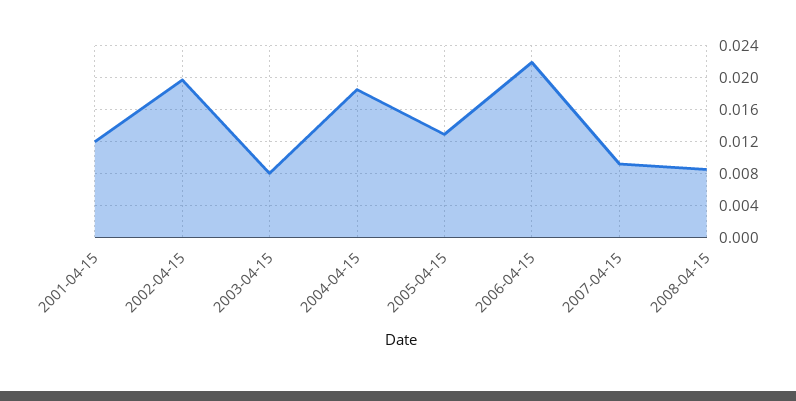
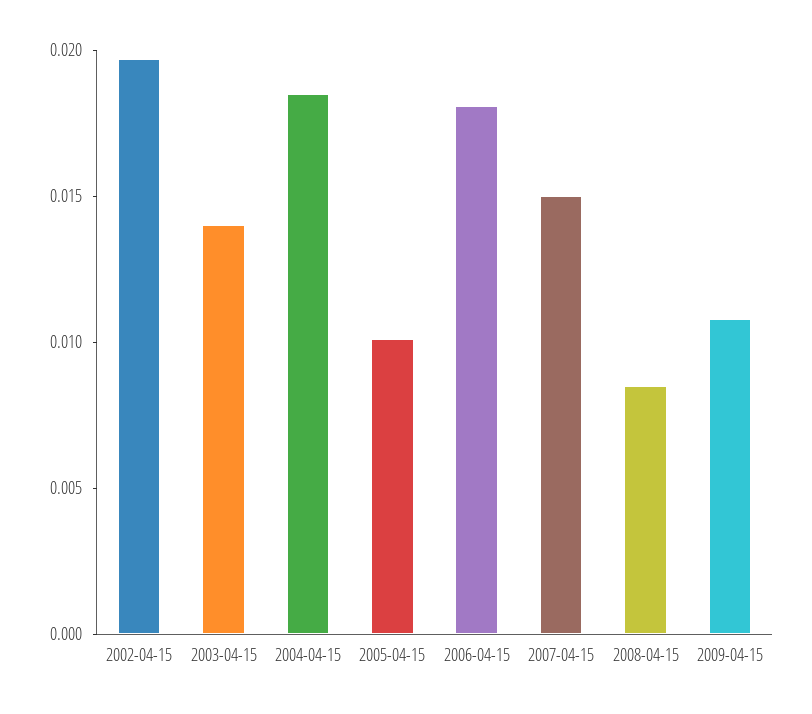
2001-04-15: 0.012 -> none
2003-04-15: 0.008 -> 0.014
2005-04-15: 0.013 -> 0.01
2006-04-15: 0.022 -> 0.018
2007-04-15: 0.009 -> 0.015
2009-04-15: none -> 0.011

